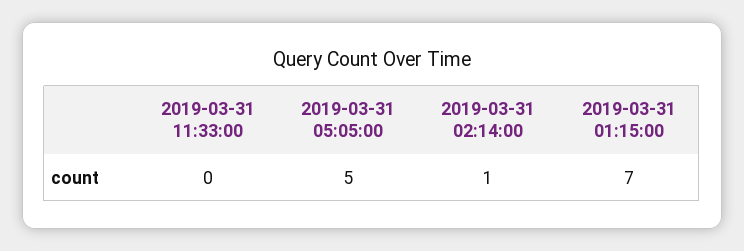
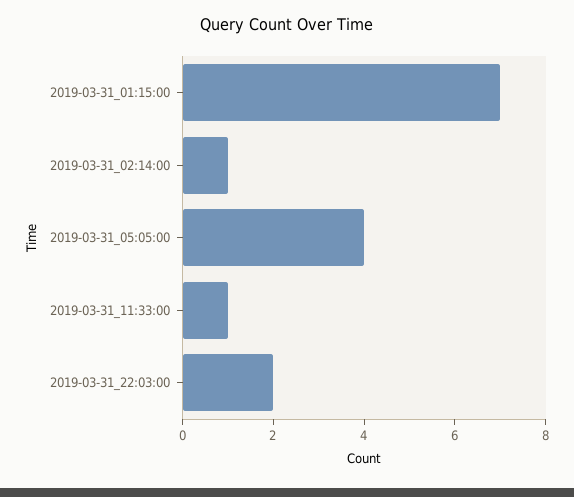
2019-03-31 11:33:00: 0 -> 1
2019-03-31 05:05:00: 5 -> 4
2019-03-31_22:03:00: none -> 2

